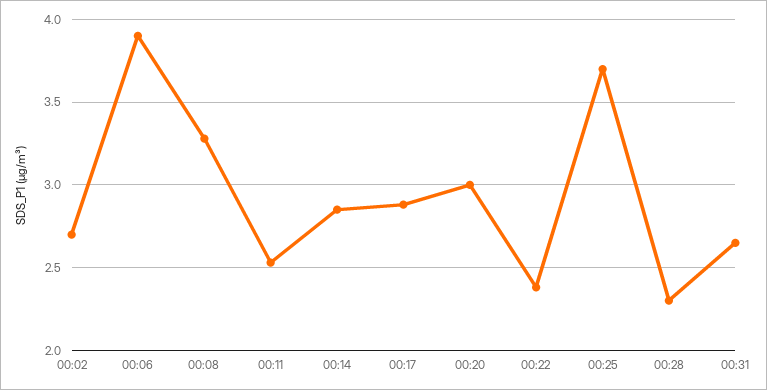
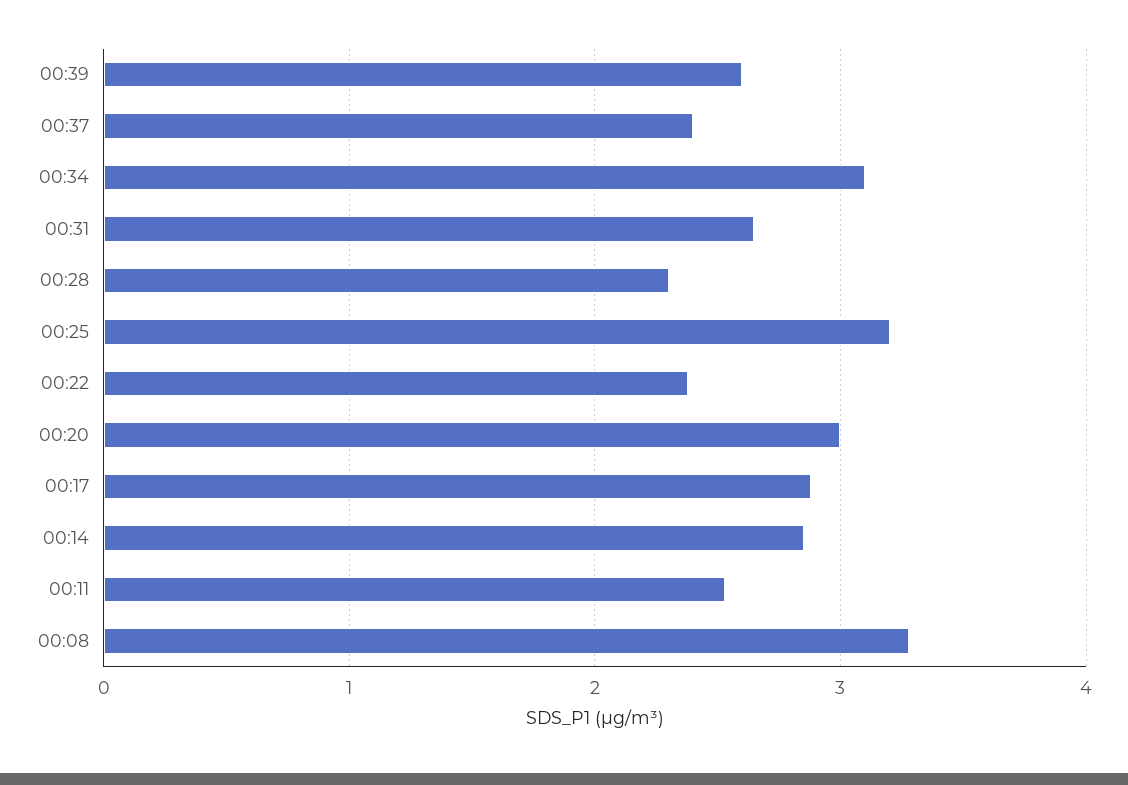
00:02: 2.7 -> none
00:06: 3.9 -> none
00:25: 3.7 -> 3.2
00:39: none -> 2.6
00:37: none -> 2.4
00:34: none -> 3.1

